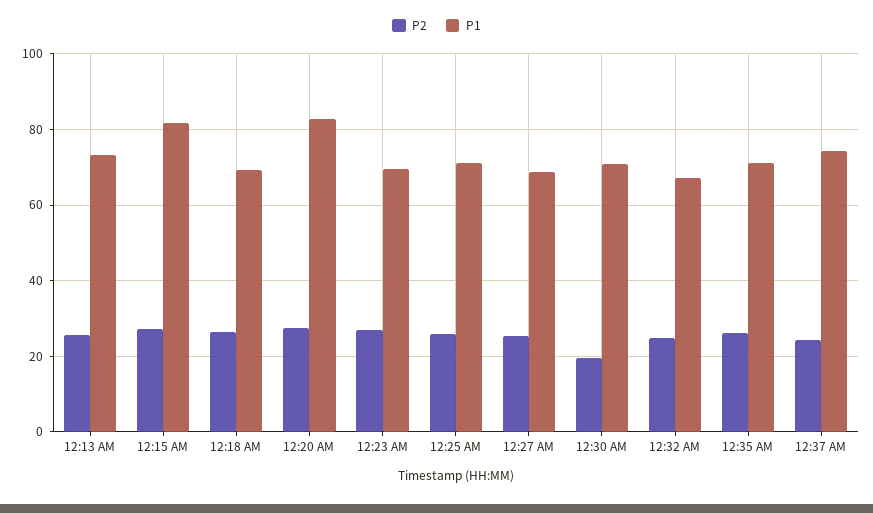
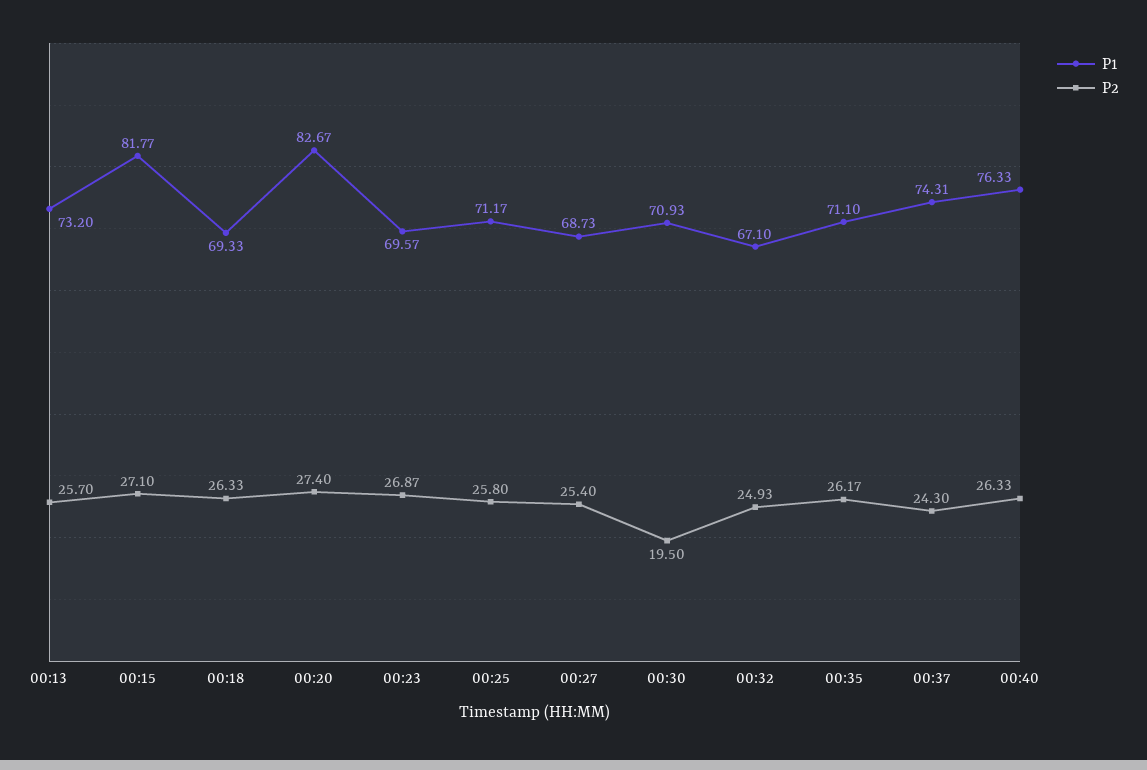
P1, 00:40: none -> 76.33
P2, 00:40: none -> 26.33

